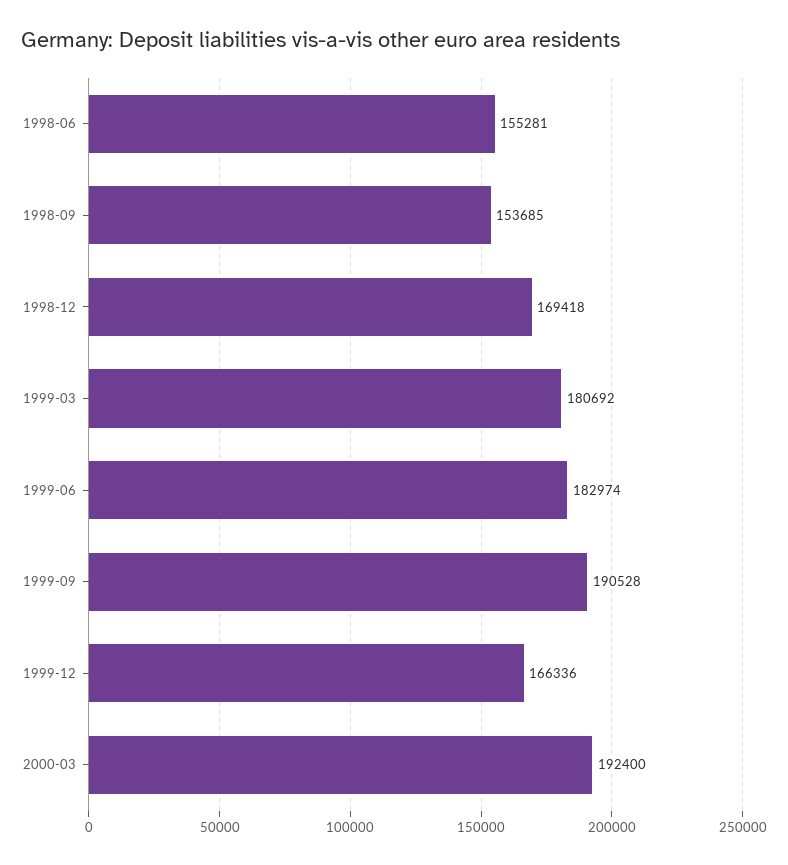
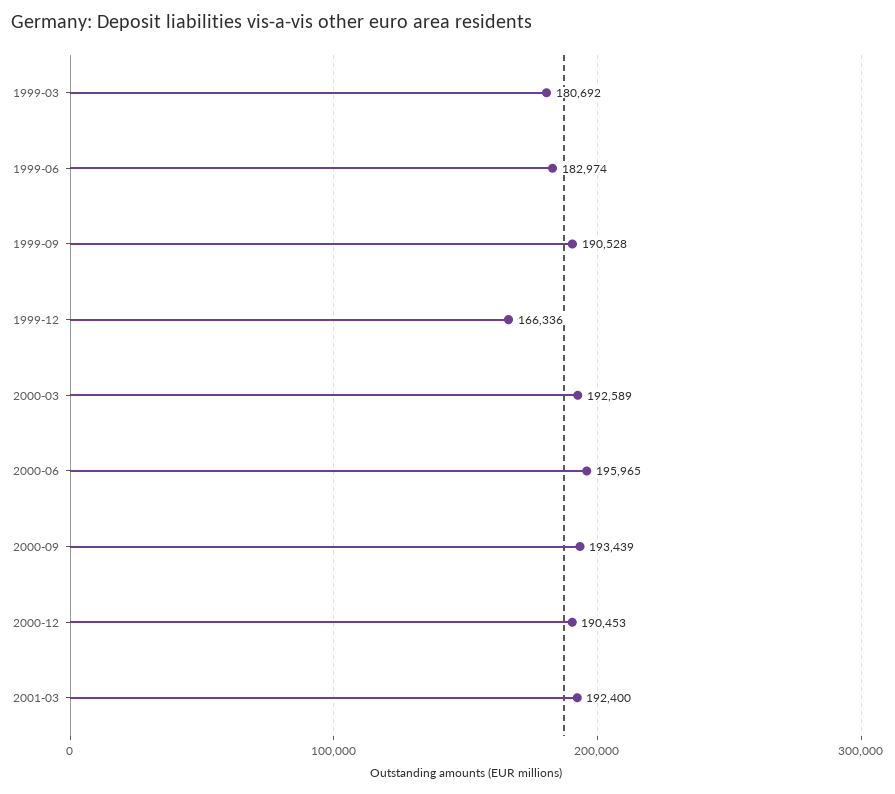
1998-06: 155281 -> none
1998-09: 153685 -> none
1998-12: 169418 -> none
2000-03: 192400 -> 192589
2000-06: none -> 195965
2000-09: none -> 193439
2000-12: none -> 190453
2001-03: none -> 192400

